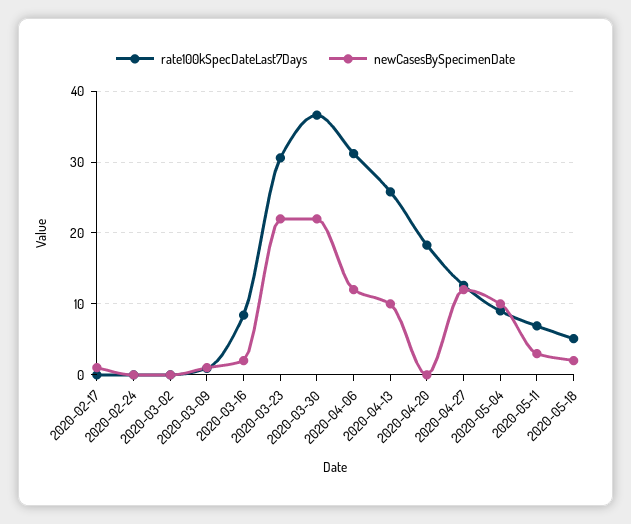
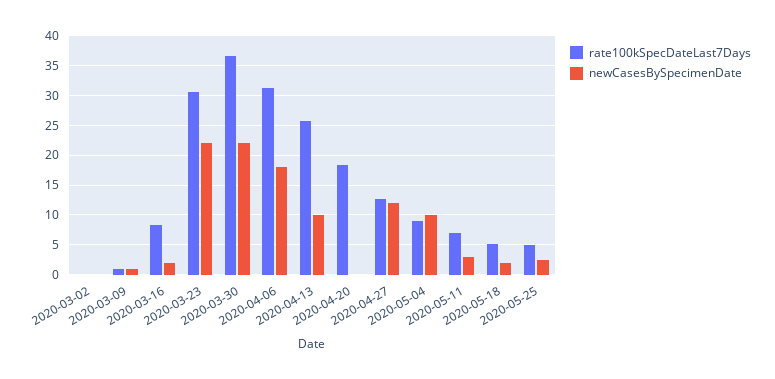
rate100kSpecDateLast7Days, 2020-02-17: 0 -> none
newCasesBySpecimenDate, 2020-02-17: 1 -> none
rate100kSpecDateLast7Days, 2020-02-24: 0 -> none
newCasesBySpecimenDate, 2020-02-24: 0 -> none
newCasesBySpecimenDate, 2020-04-06: 12 -> 17.5
rate100kSpecDateLast7Days, 2020-05-25: none -> 5
newCasesBySpecimenDate, 2020-05-25: none -> 2.5

